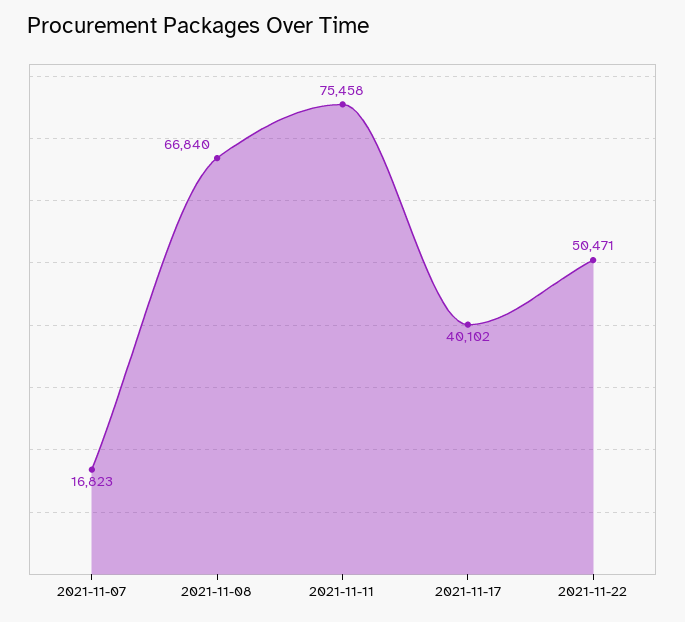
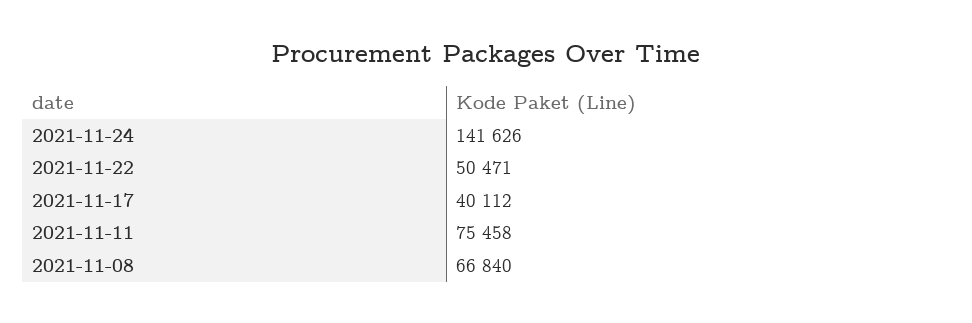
2021-11-07: 16823 -> none
2021-11-17: 40102 -> 40112
2021-11-24: none -> 141626

